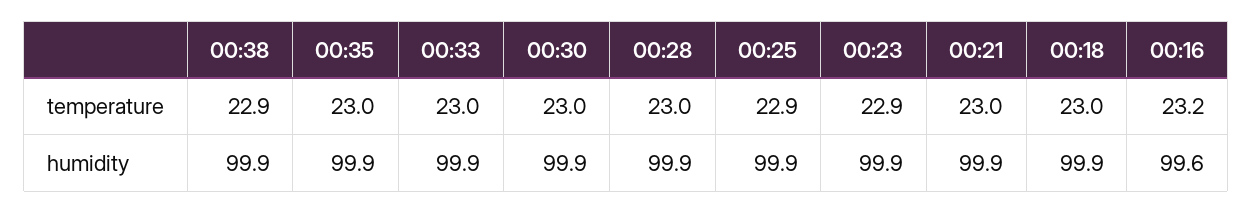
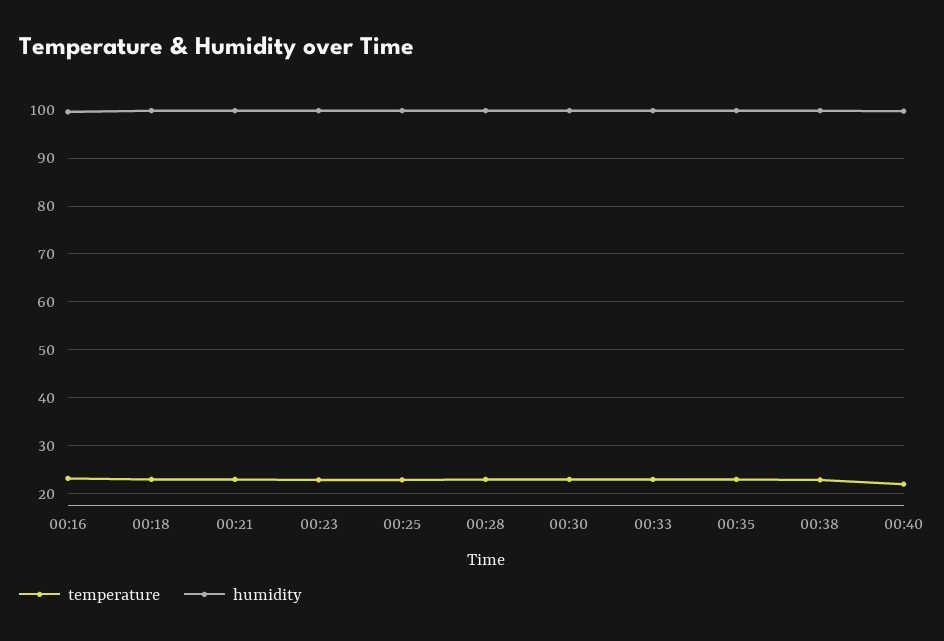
temperature, 00:40: none -> 22
humidity, 00:40: none -> 100

